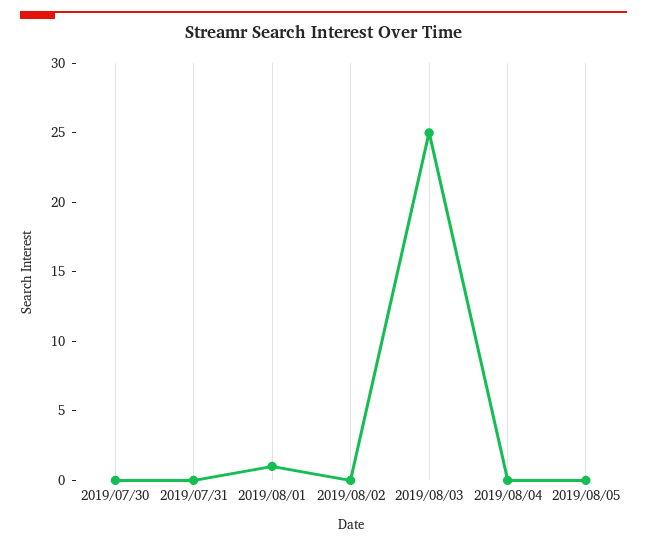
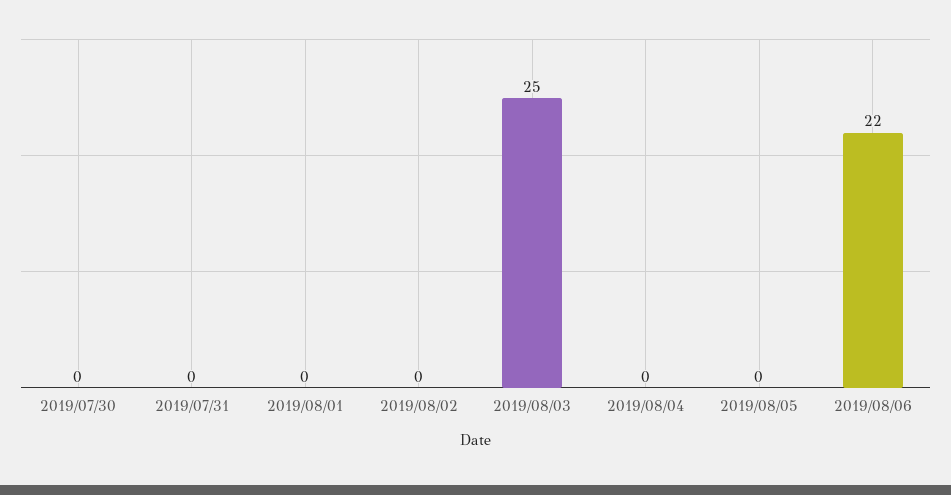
2019/08/01: 1 -> 0
2019/08/06: none -> 22

